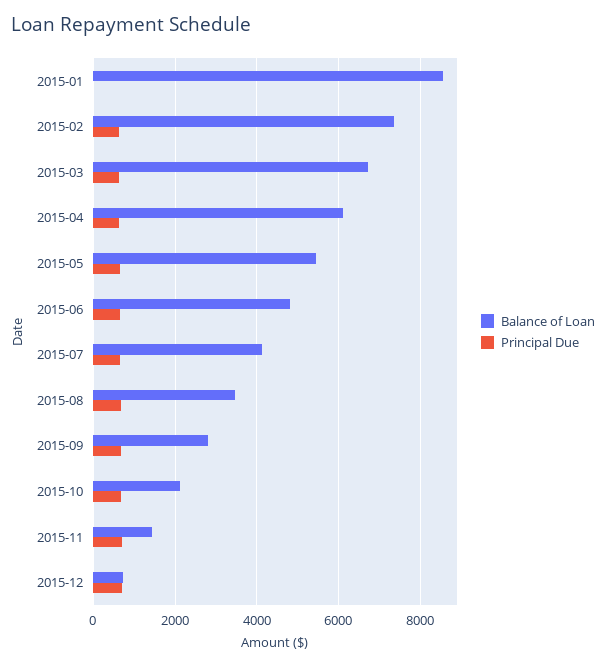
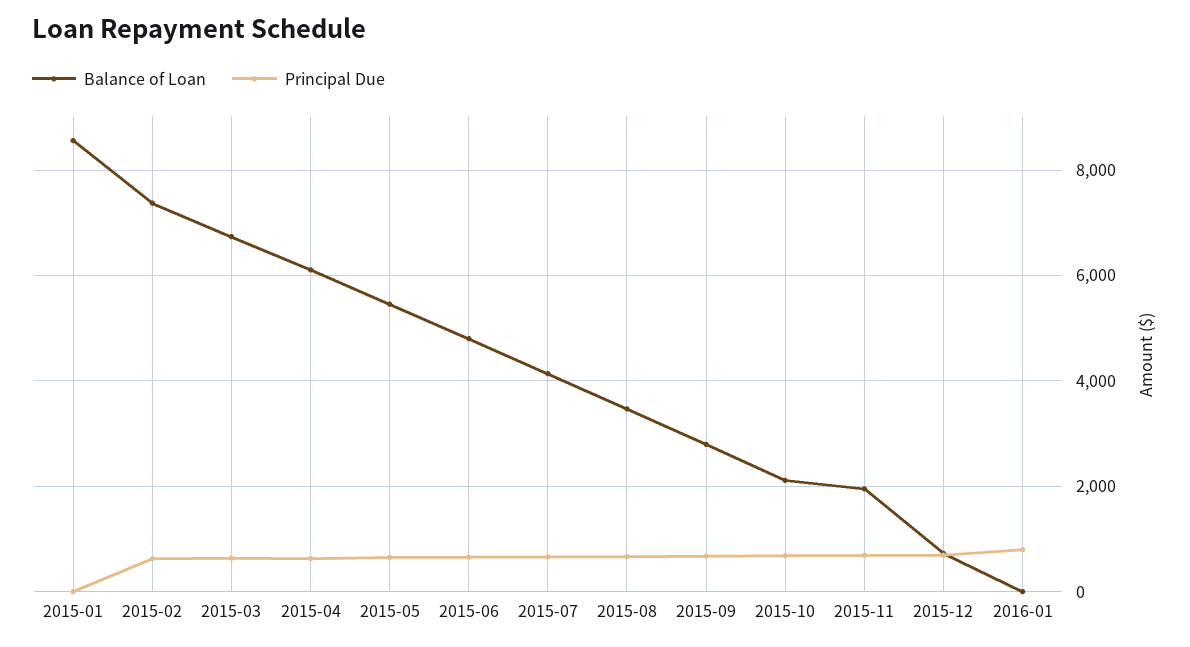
Balance of Loan, 2015-11: 1400 -> 2000
Balance of Loan, 2016-01: none -> 0
Principal Due, 2016-01: none -> 800

